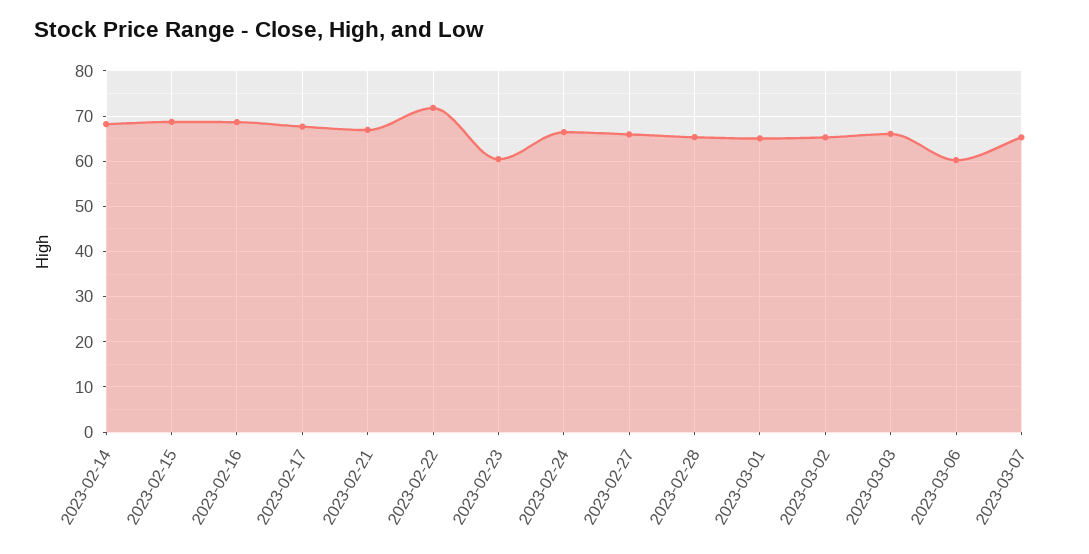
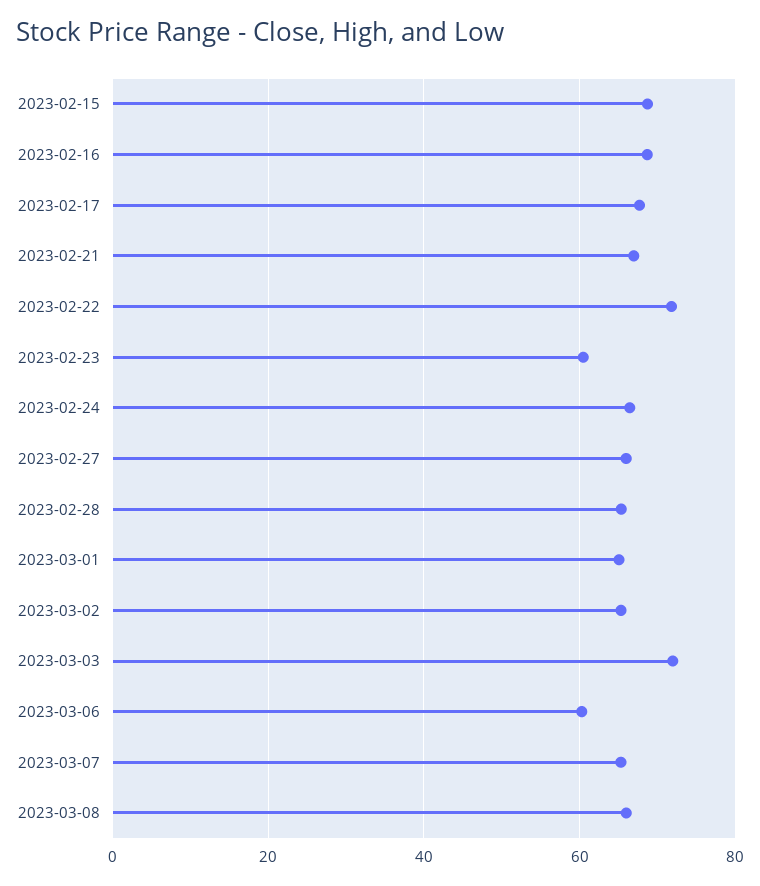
2023-02-14: 68 -> none
2023-03-03: 66 -> 72
2023-03-08: none -> 66

